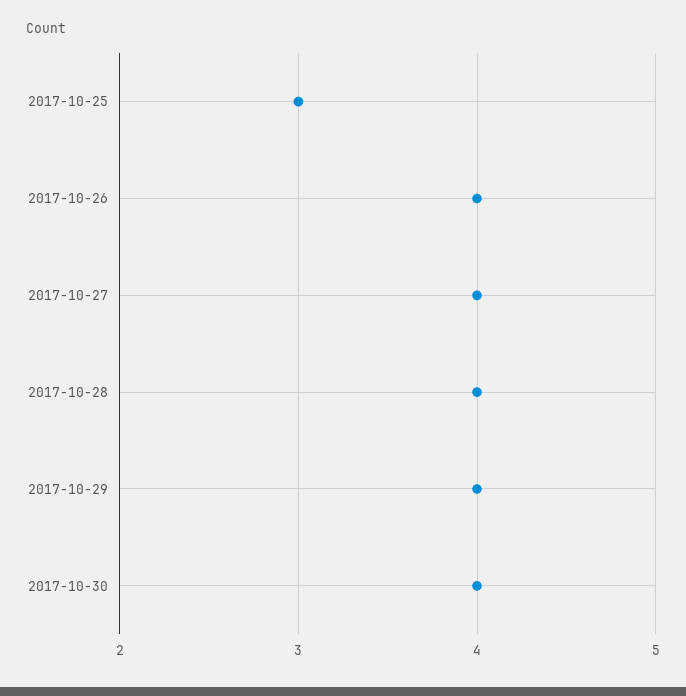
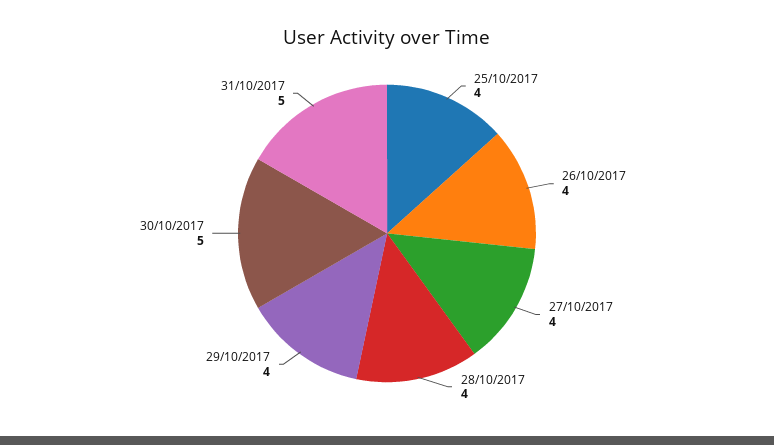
2017-10-25: 3 -> 4
2017-10-30: 4 -> 5
31/10/2017: none -> 5

